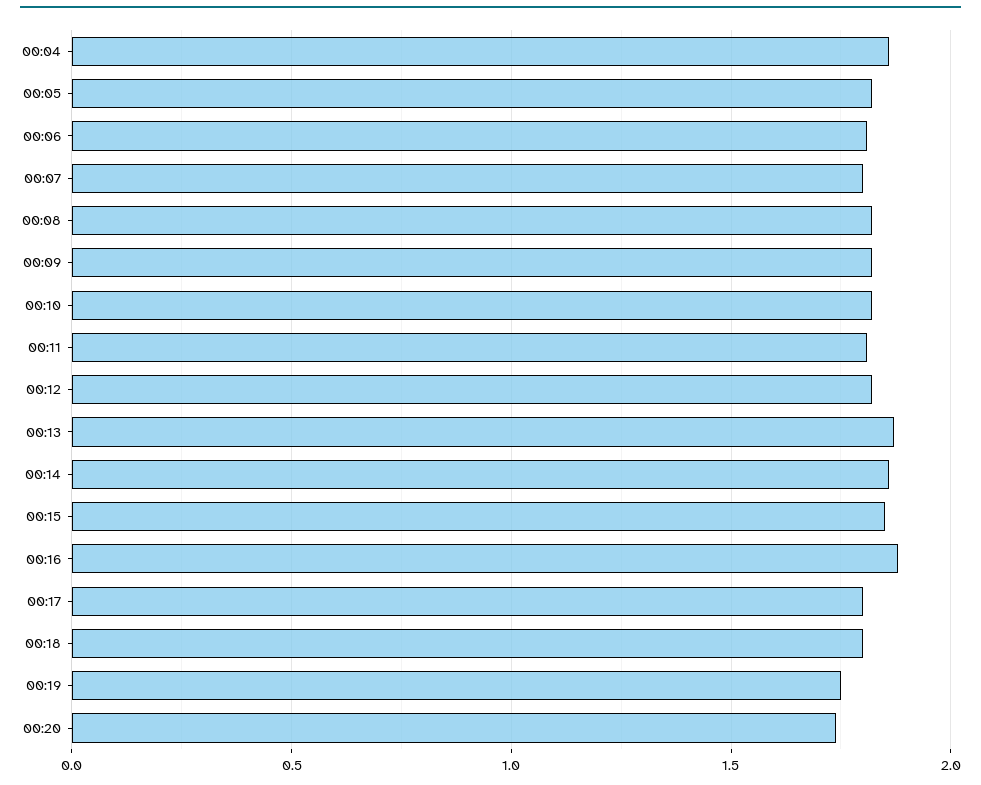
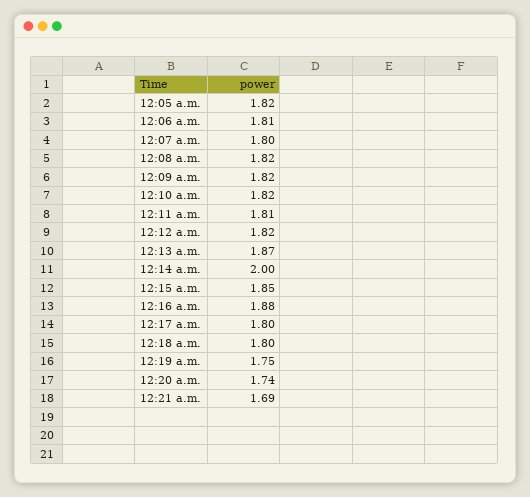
00:04: 1.85 -> none
00:14: 1.85 -> 2
12:21 a.m.: none -> 1.69

